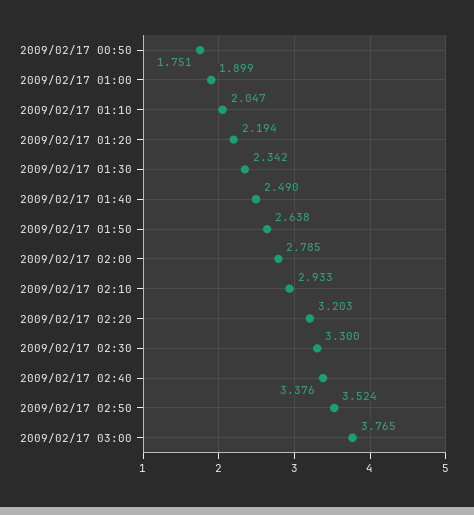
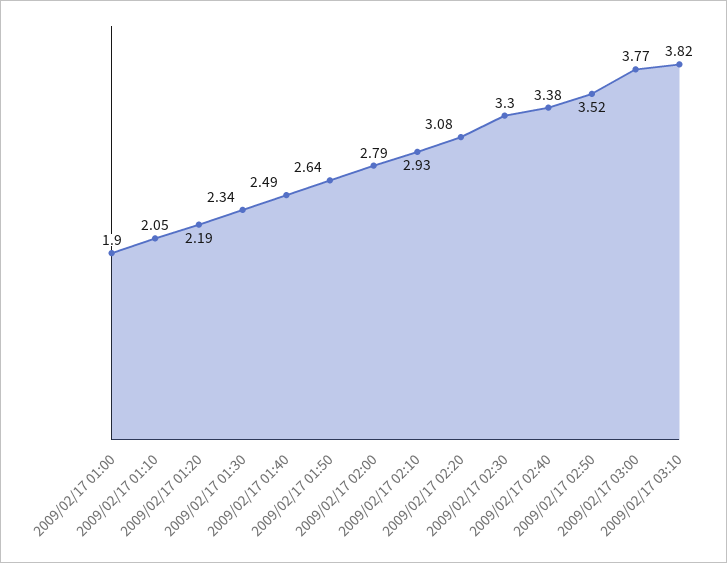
2009/02/17 00:50: 1.751 -> none
2009/02/17 02:20: 3.203 -> 3.08
2009/02/17 03:10: none -> 3.82

